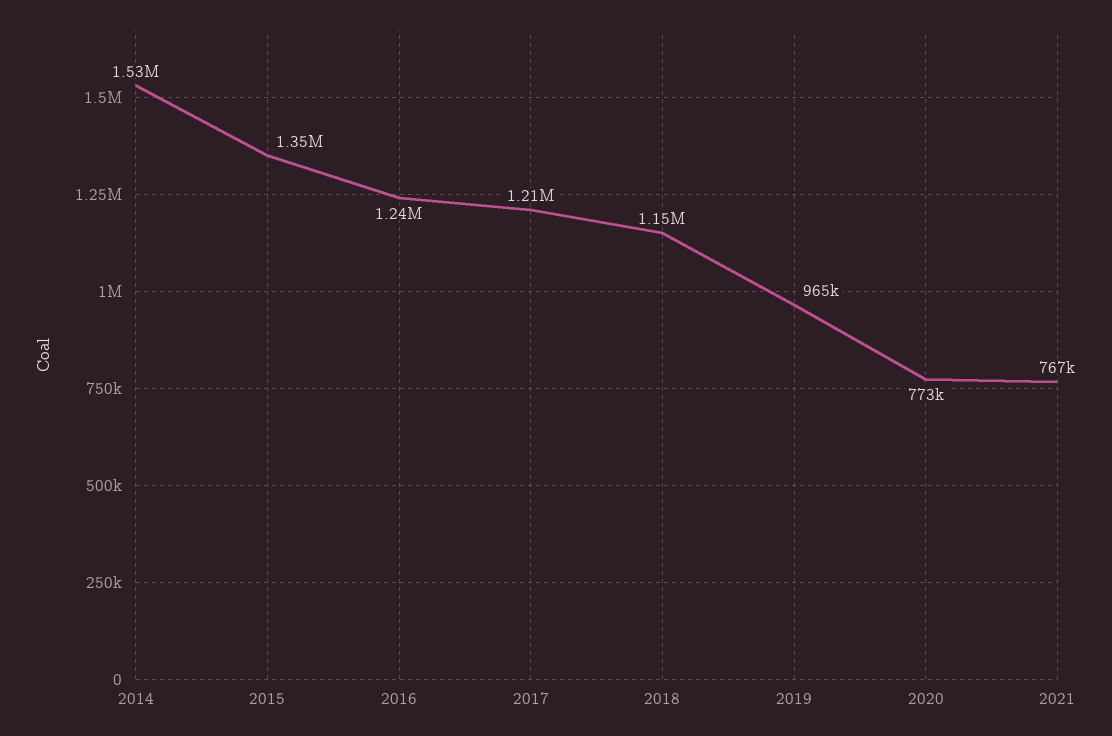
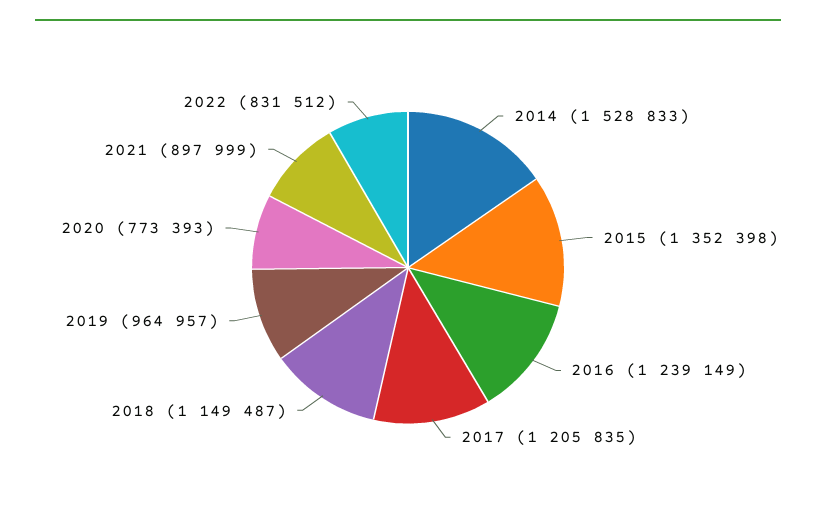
2021: 767000 -> 897999
2022: none -> 831512

